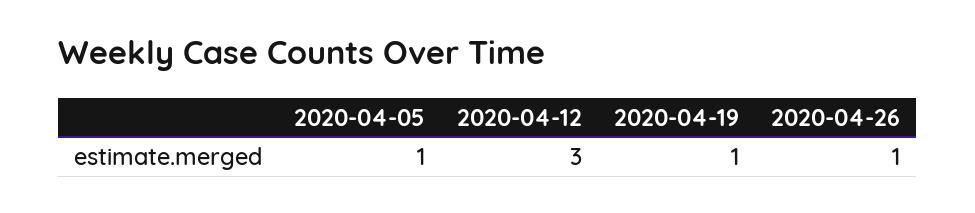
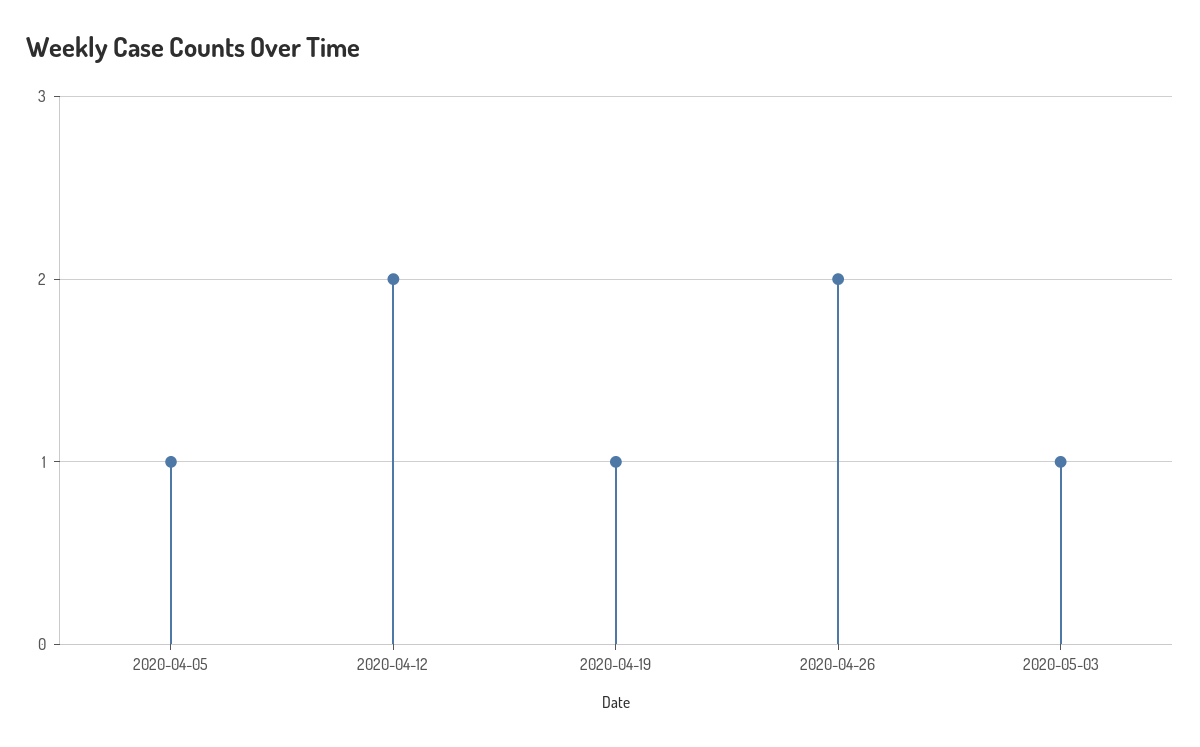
2020-04-12: 3 -> 2
2020-04-26: 1 -> 2
2020-05-03: none -> 1

